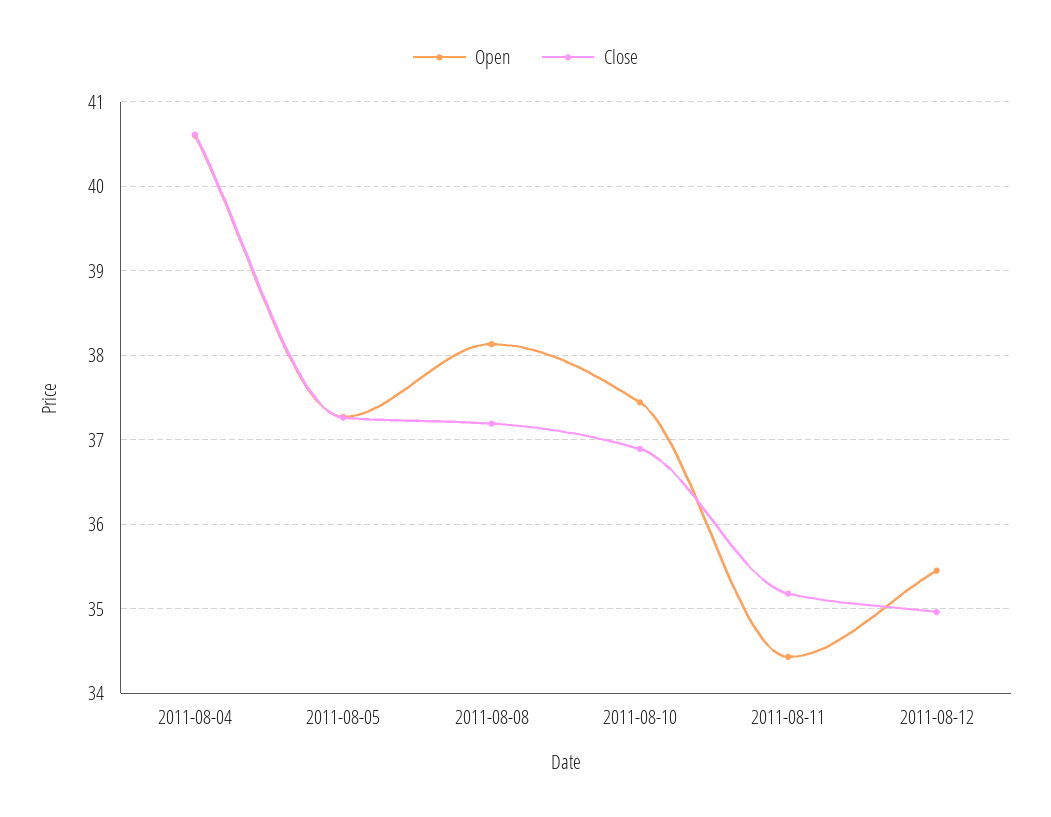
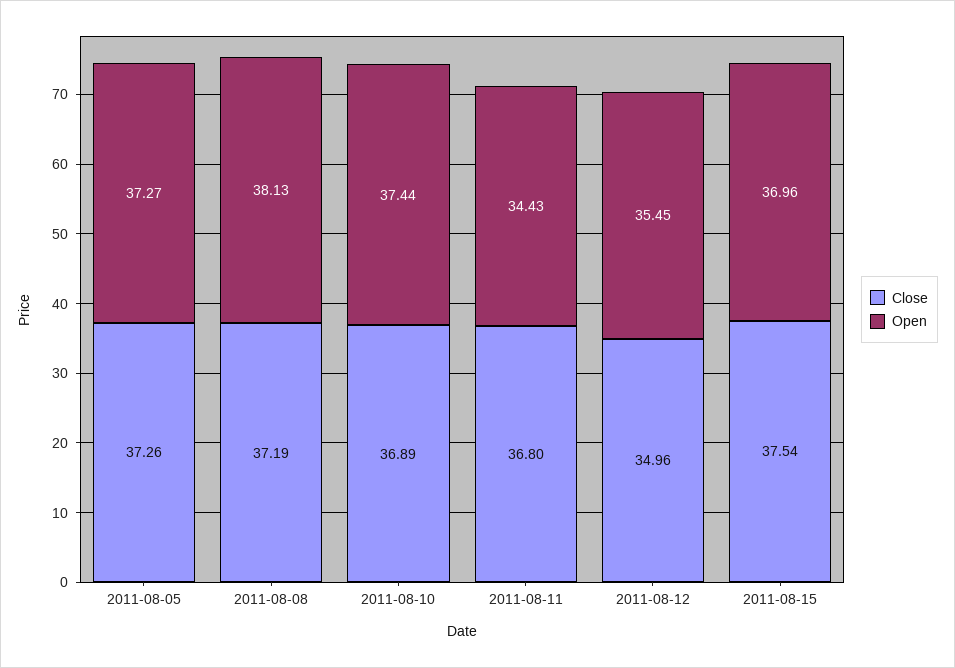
Open, 2011-08-04: 40.6 -> none
Close, 2011-08-04: 40.6 -> none
Close, 2011-08-11: 35.2 -> 36.8
Close, 2011-08-15: none -> 37.54
Open, 2011-08-15: none -> 36.96

